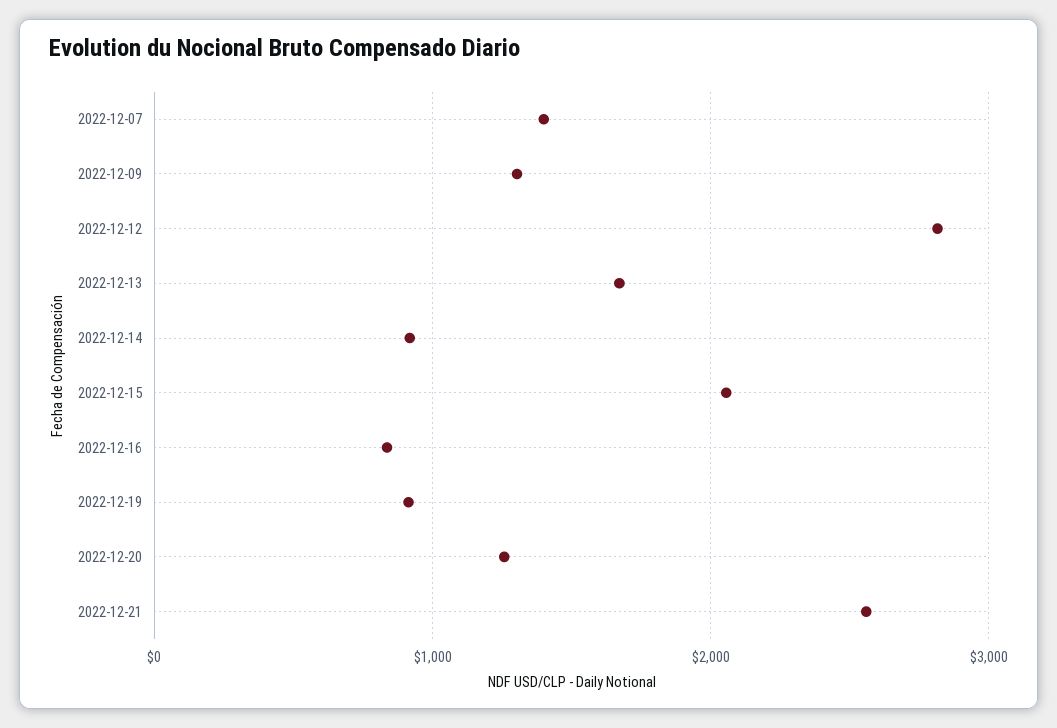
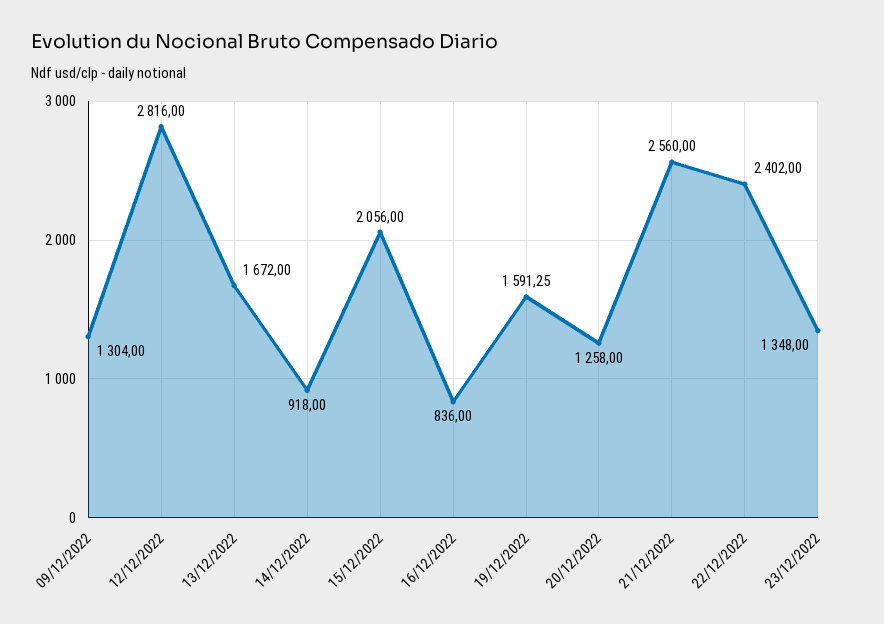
2022-12-07: 1400 -> none
2022-12-19: 900 -> 1591.25
22/12/2022: none -> 2402
23/12/2022: none -> 1348

